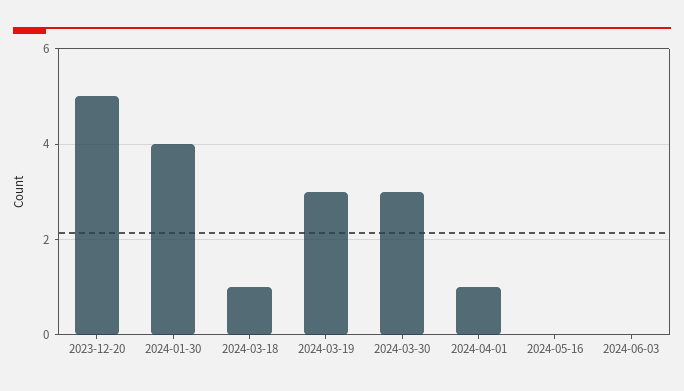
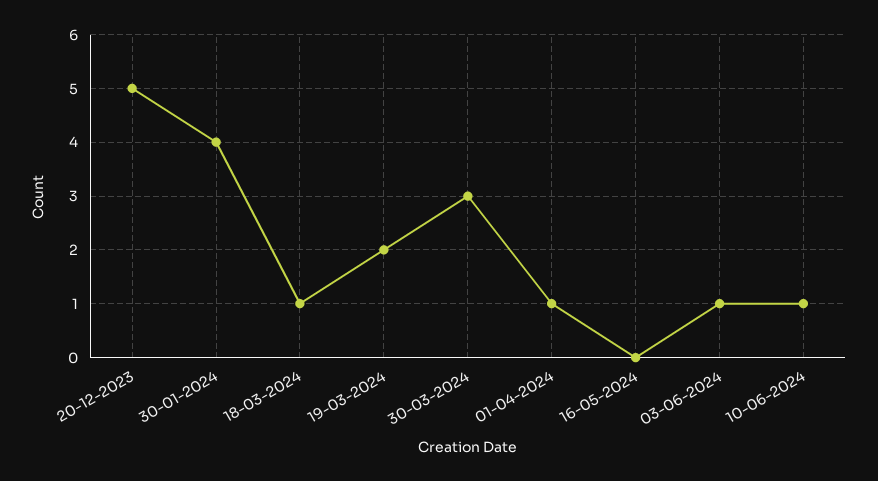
2024-03-19: 3 -> 2
2024-06-03: 0 -> 1
10-06-2024: none -> 1

